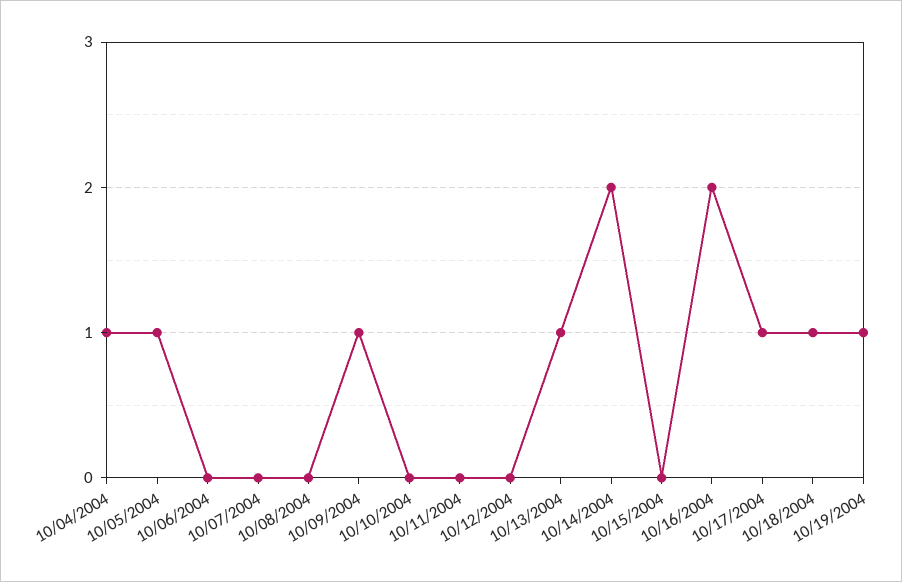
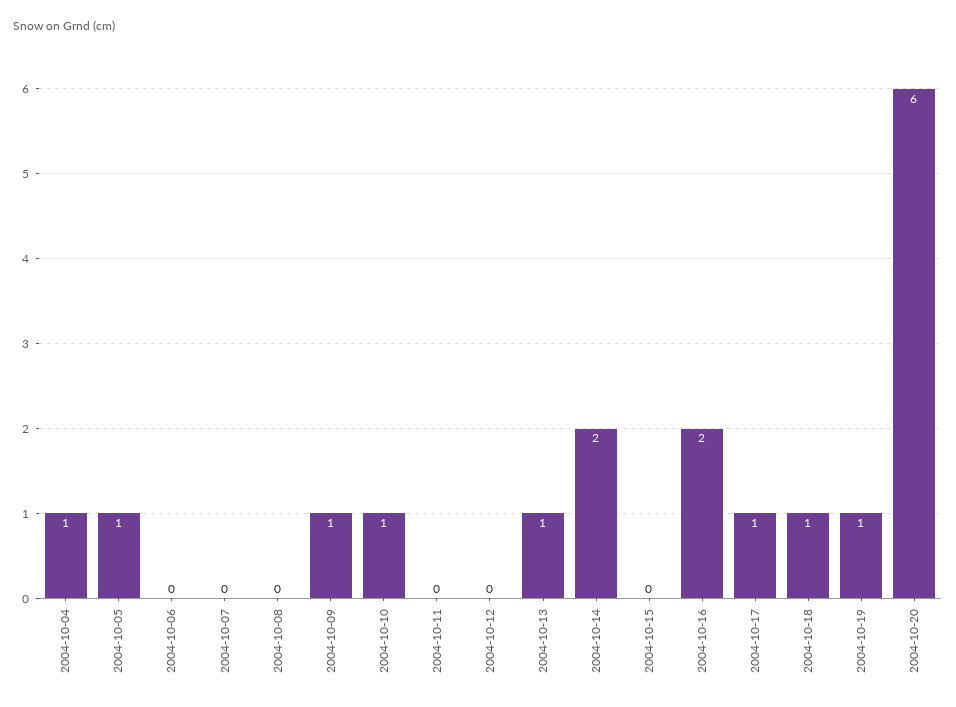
10/10/2004: 0 -> 1
2004-10-20: none -> 6

